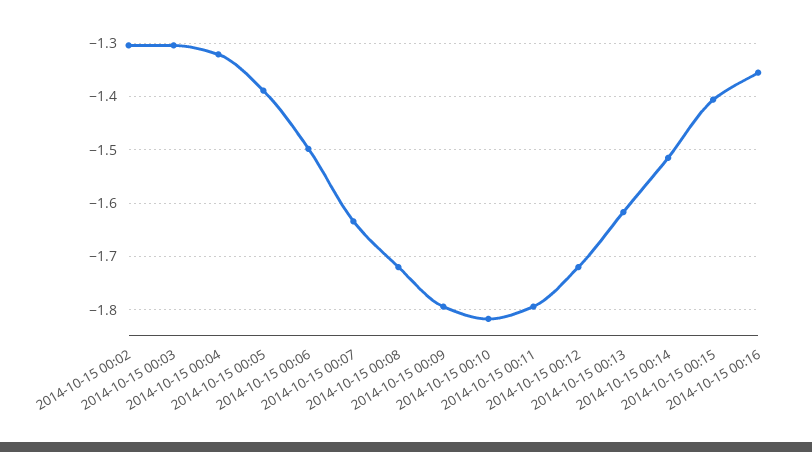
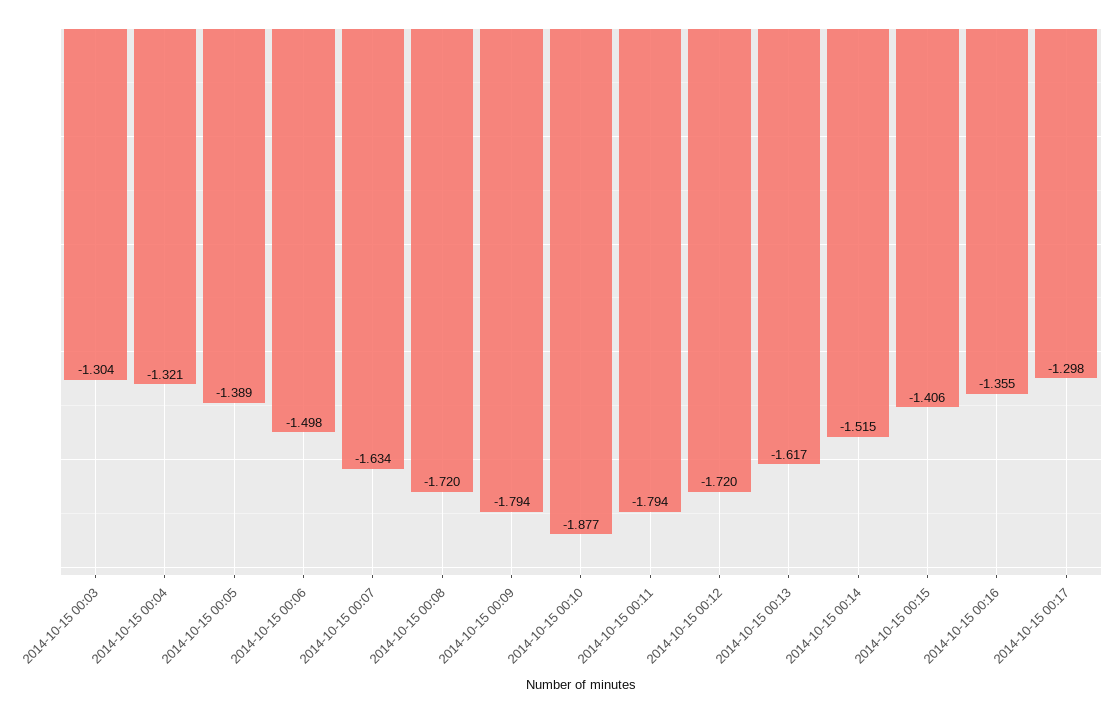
2014-10-15 00:02: -1.3 -> none
2014-10-15 00:10: -1.82 -> -1.877
2014-10-15 00:17: none -> -1.298

